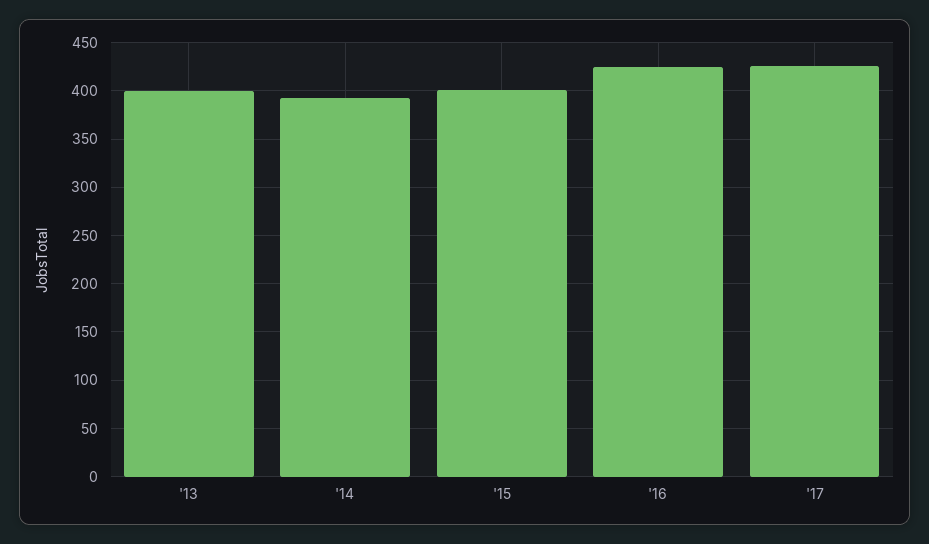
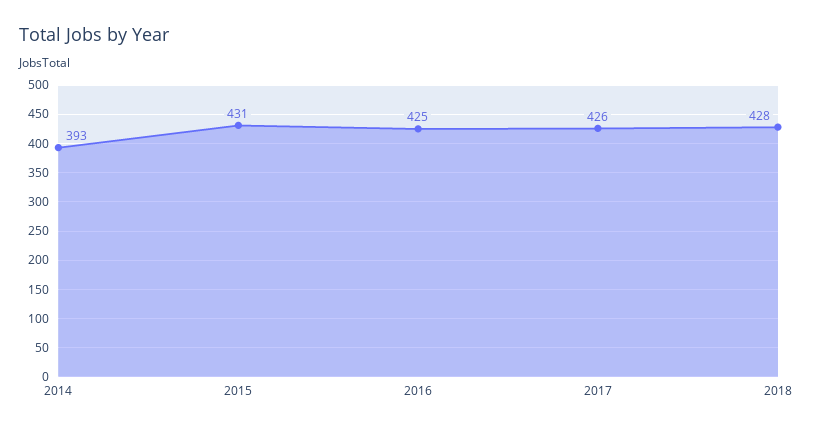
'13: 400 -> none
'15: 400 -> 431
2018: none -> 428

